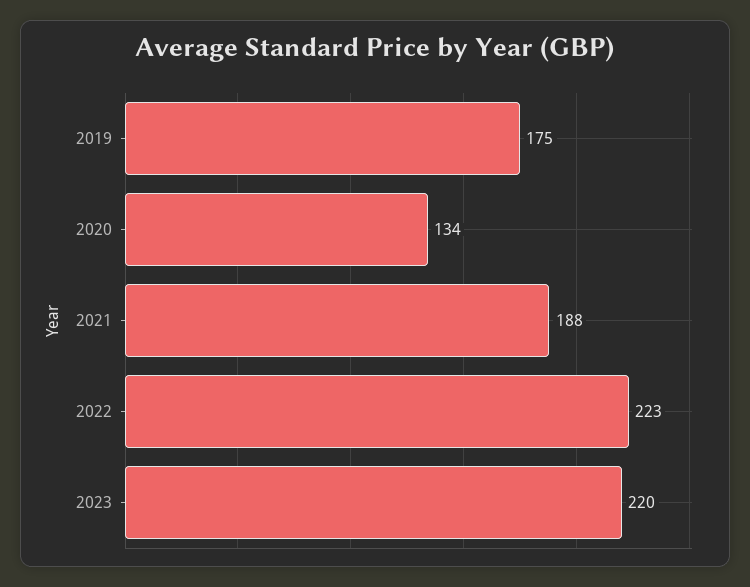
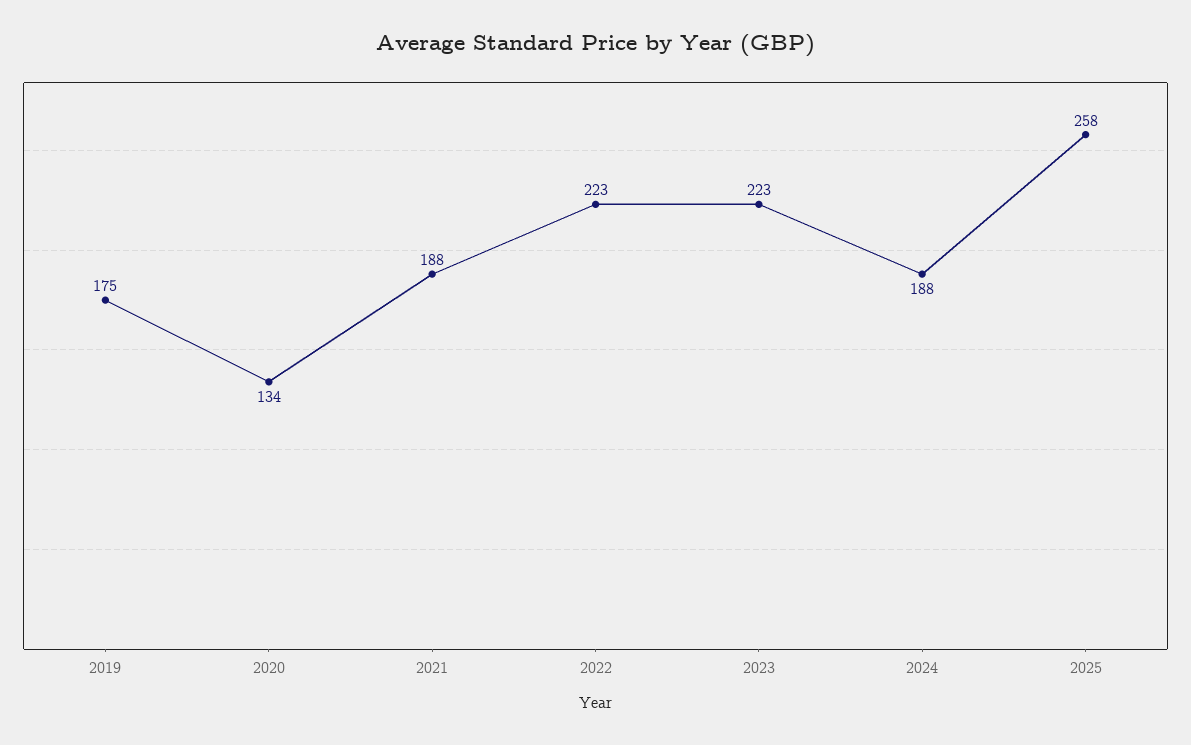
2023: 220 -> 223
2024: none -> 188
2025: none -> 258

